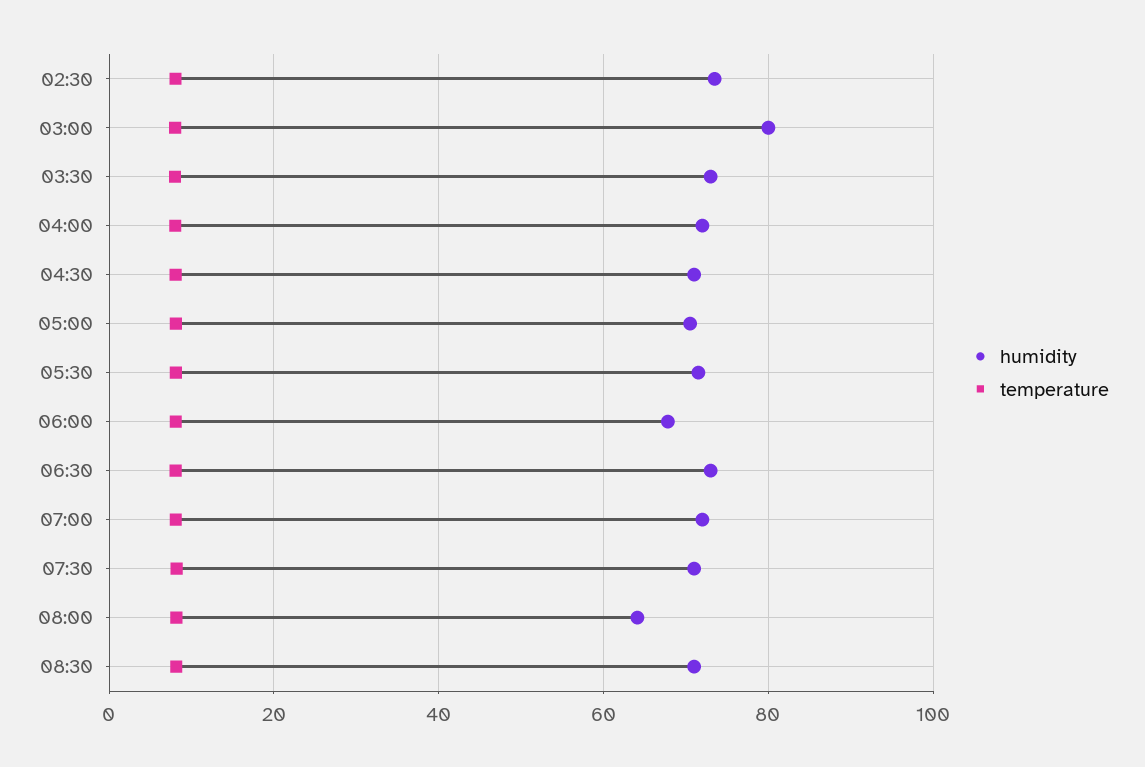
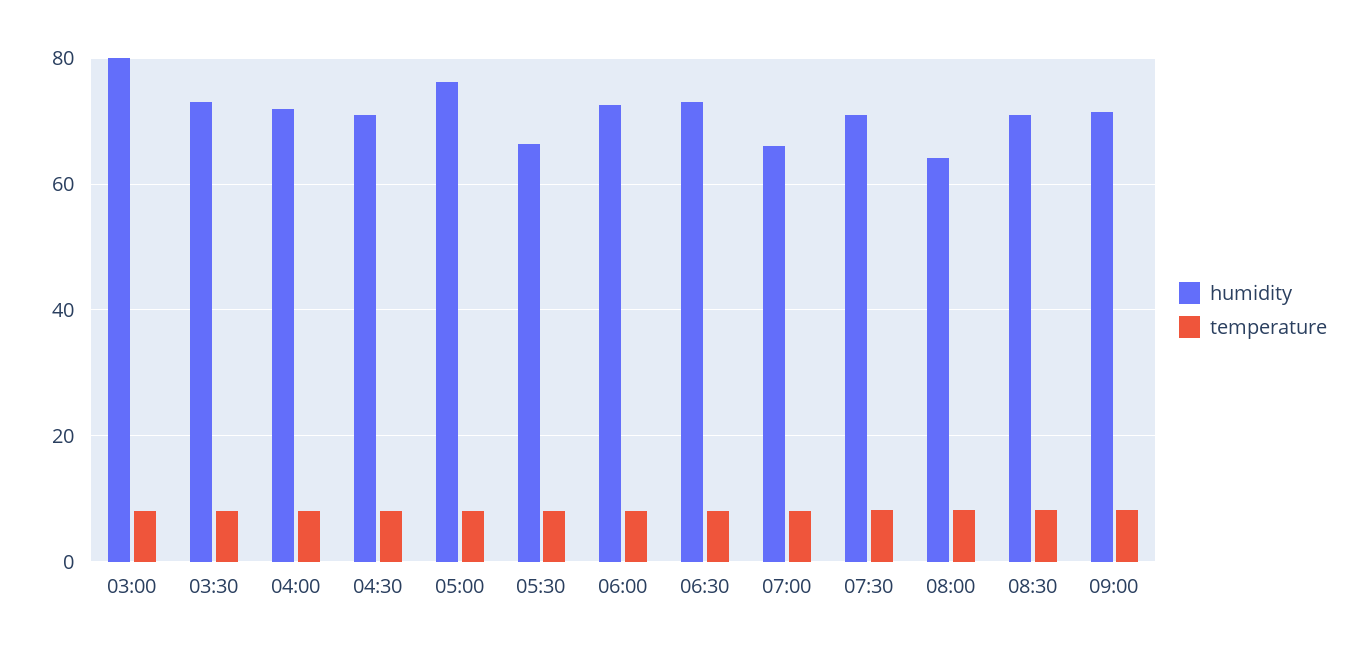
humidity, 02:30: 74 -> none
temperature, 02:30: 8 -> none
humidity, 05:00: 70 -> 76
humidity, 05:30: 72 -> 66
humidity, 06:00: 68 -> 72
humidity, 07:00: 72 -> 66
humidity, 09:00: none -> 72
temperature, 09:00: none -> 8

